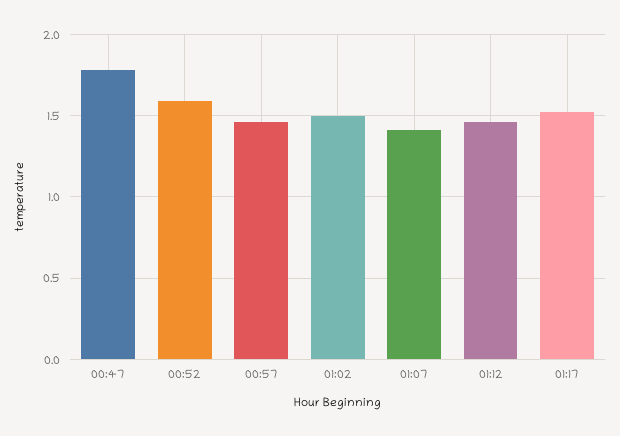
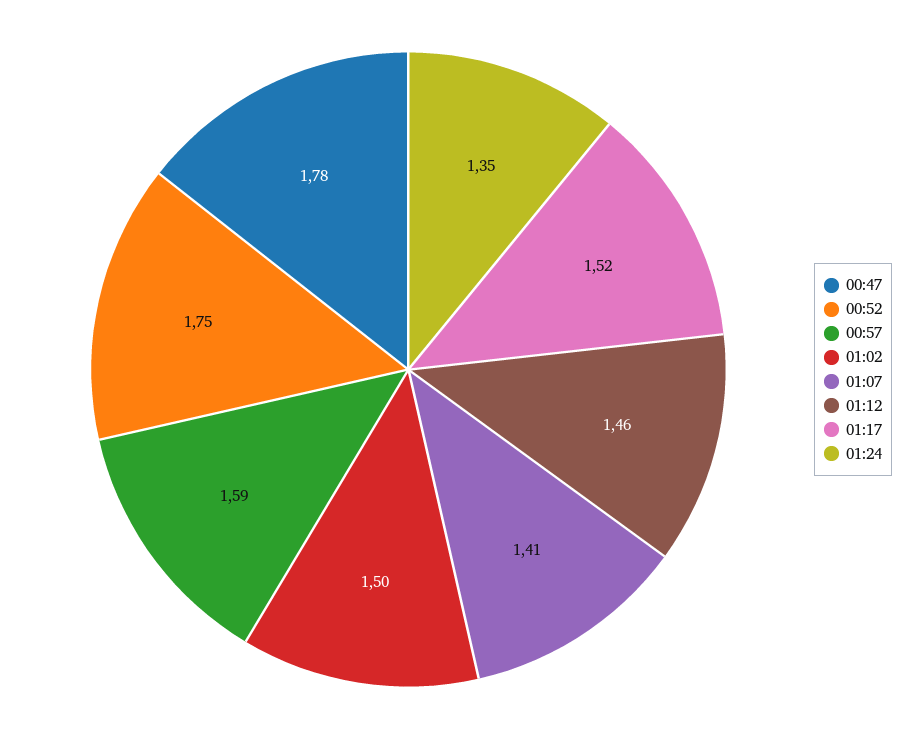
00:52: 1.6 -> 1.75
00:57: 1.45 -> 1.59
01:24: none -> 1.35

